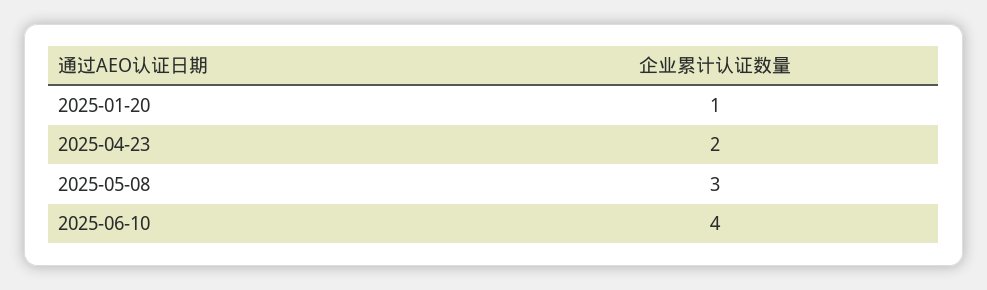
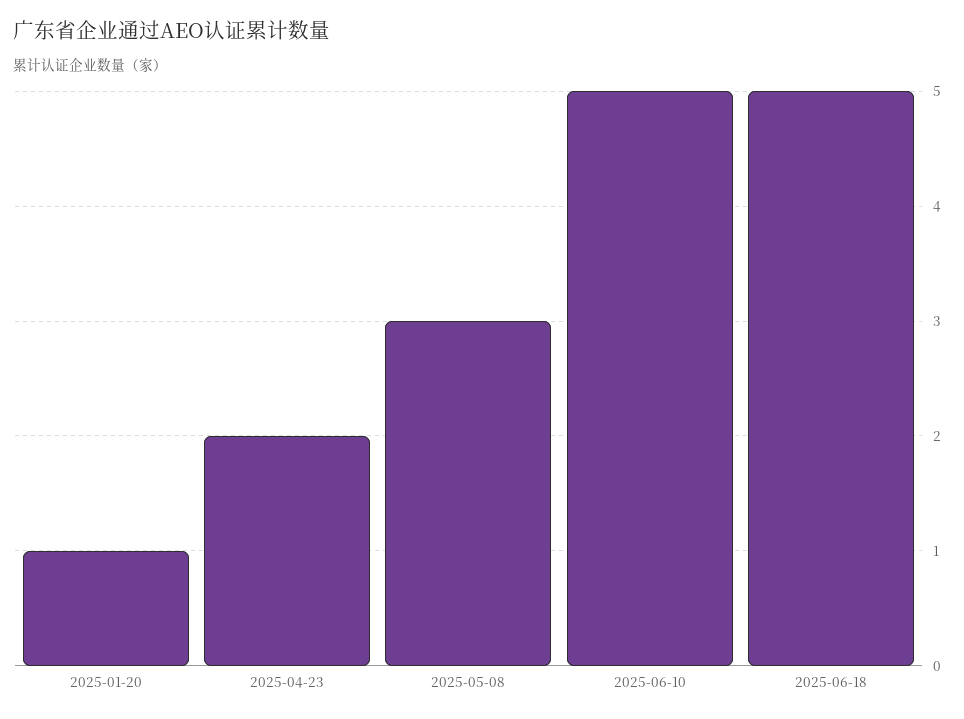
2025-06-10: 4 -> 5
2025-06-18: none -> 5

